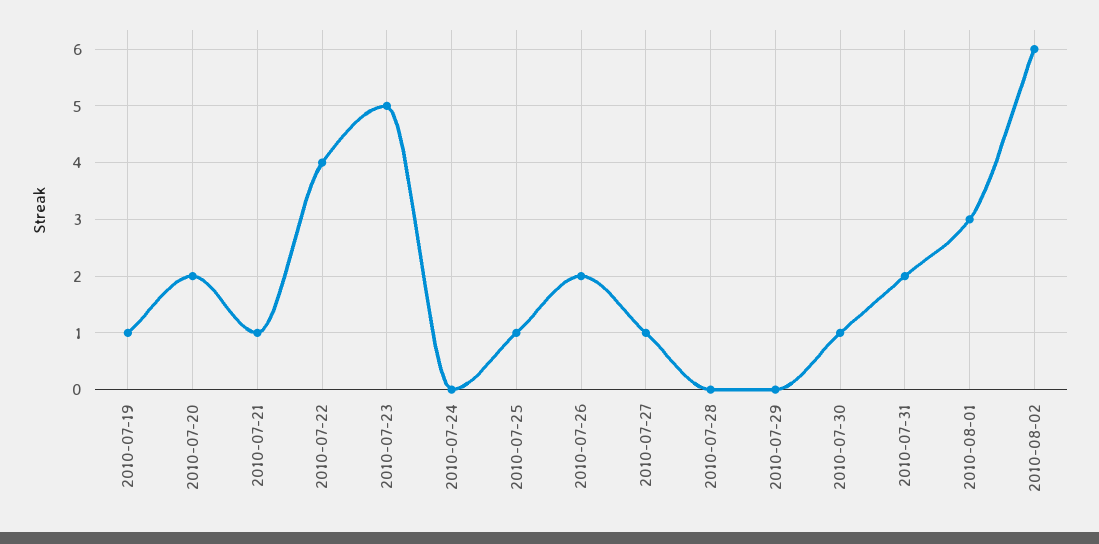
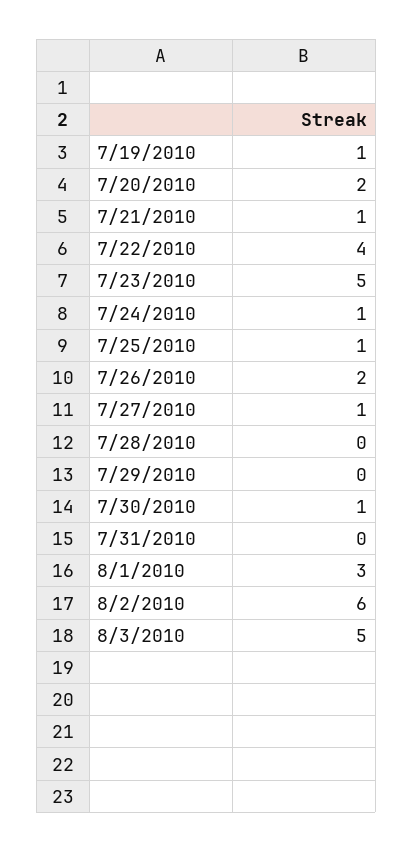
2010-07-24: 0 -> 1
2010-07-31: 2 -> 0
8/3/2010: none -> 5

